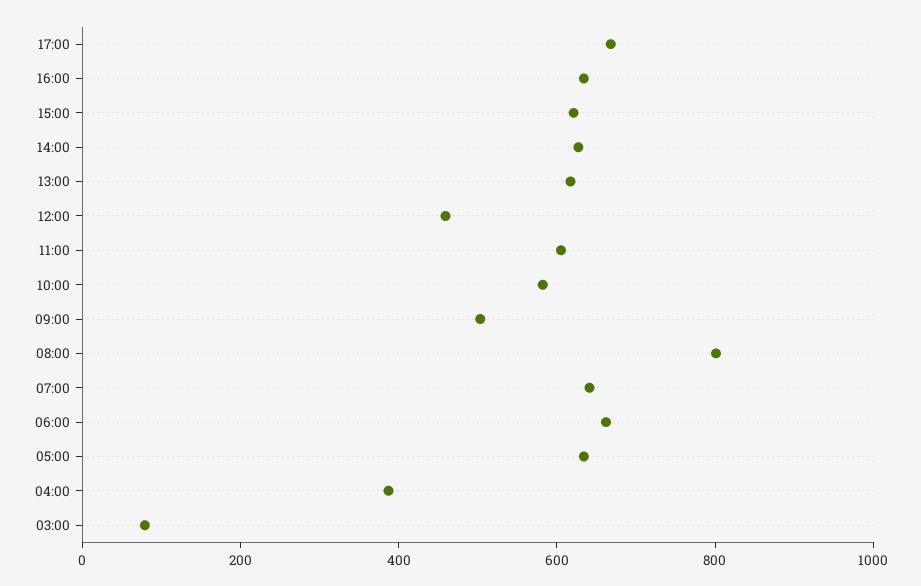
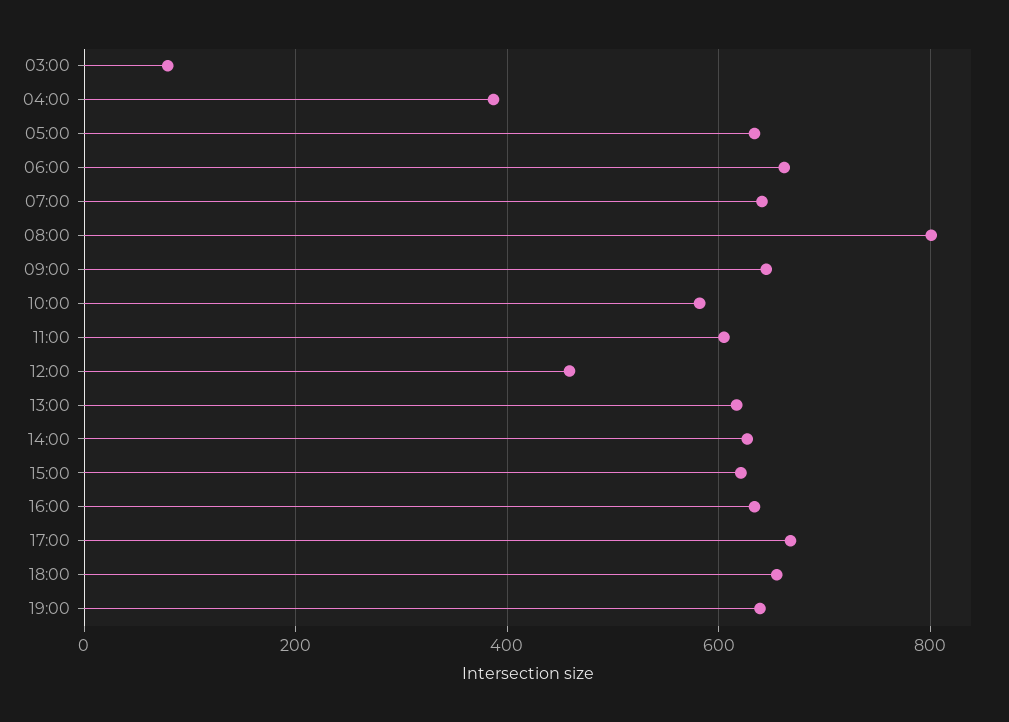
09:00: 500 -> 640
18:00: none -> 660
19:00: none -> 640

